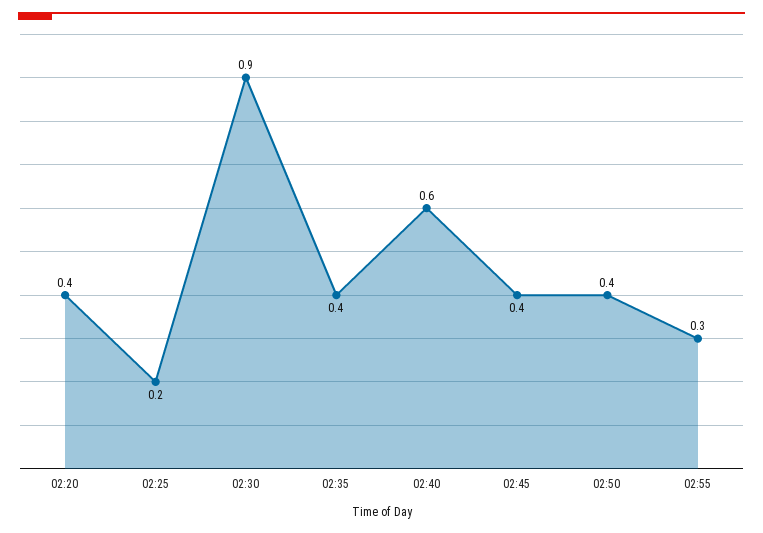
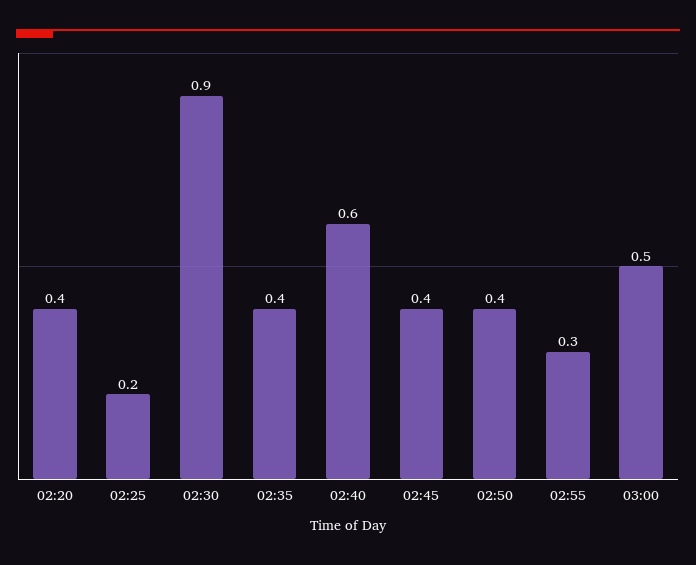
03:00: none -> 0.5

